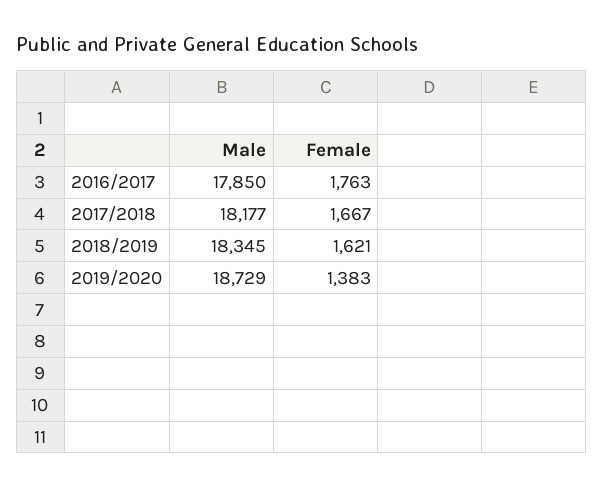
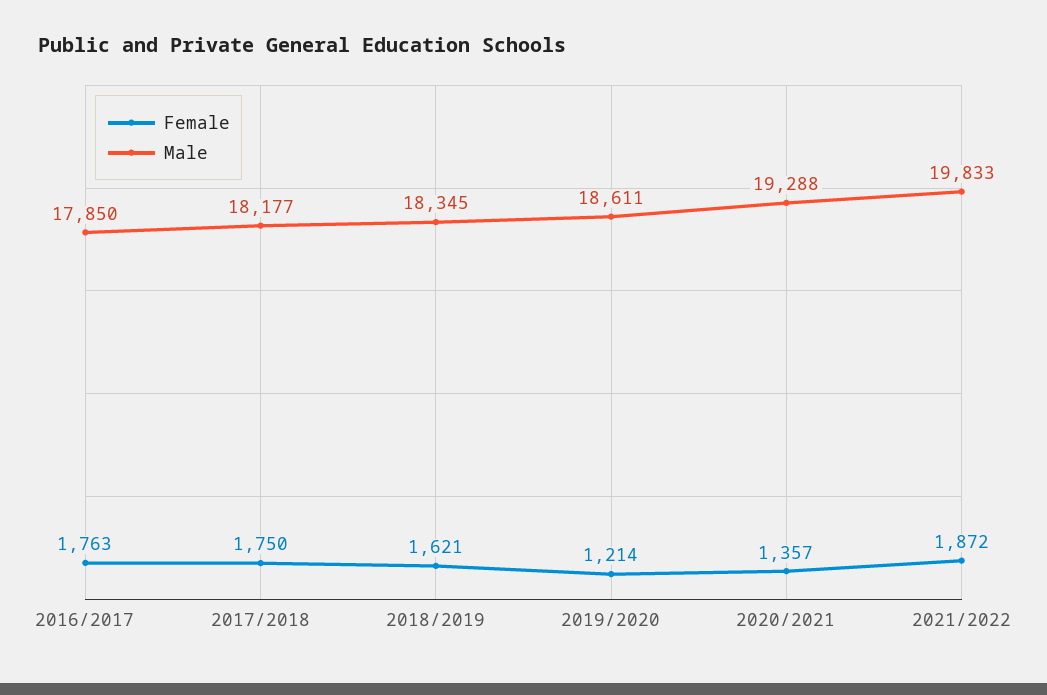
Female, 2017/2018: 1667 -> 1750
Male, 2019/2020: 18729 -> 18611
Female, 2019/2020: 1383 -> 1214
Female, 2020/2021: none -> 1357
Male, 2020/2021: none -> 19288
Female, 2021/2022: none -> 1872
Male, 2021/2022: none -> 19833

